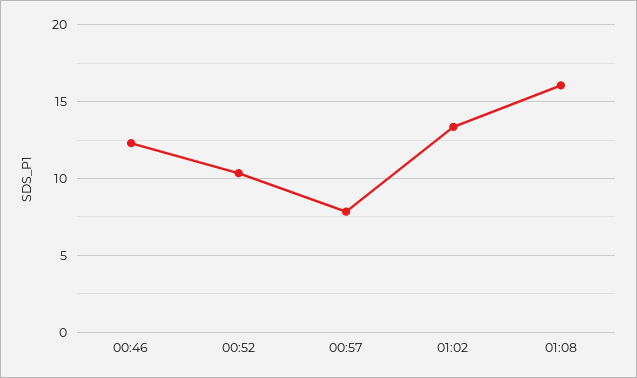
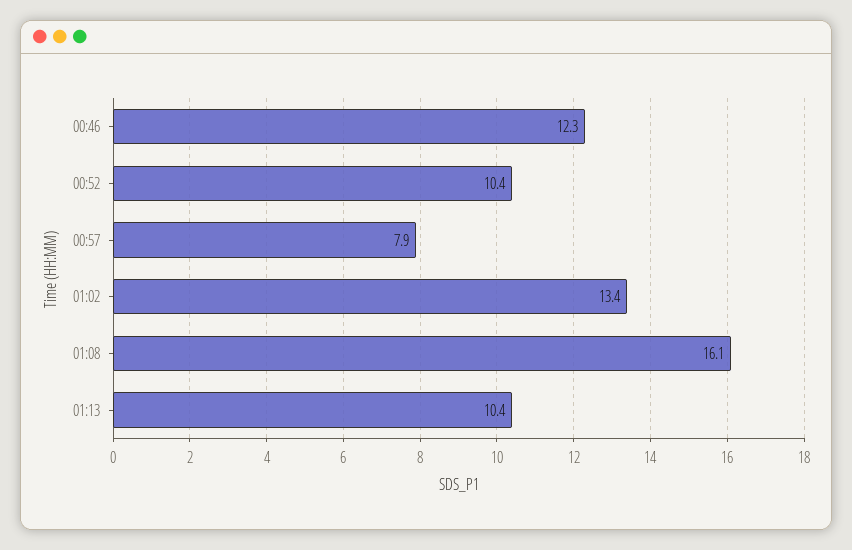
01:13: none -> 10.4

